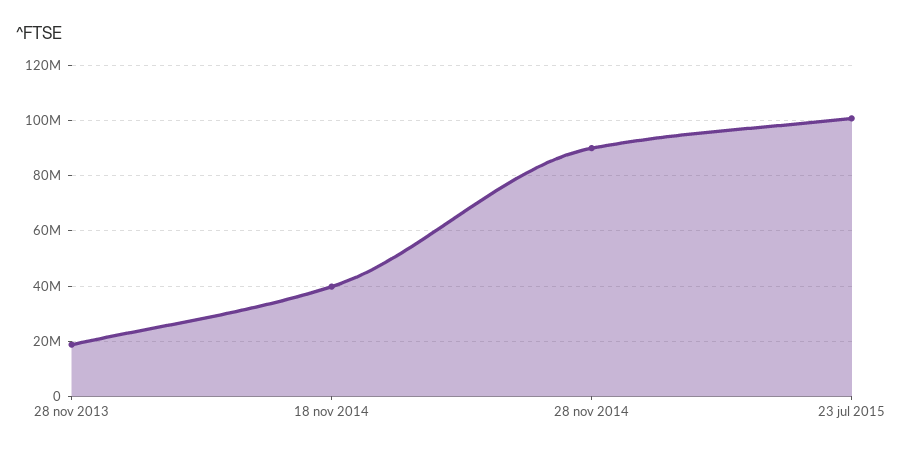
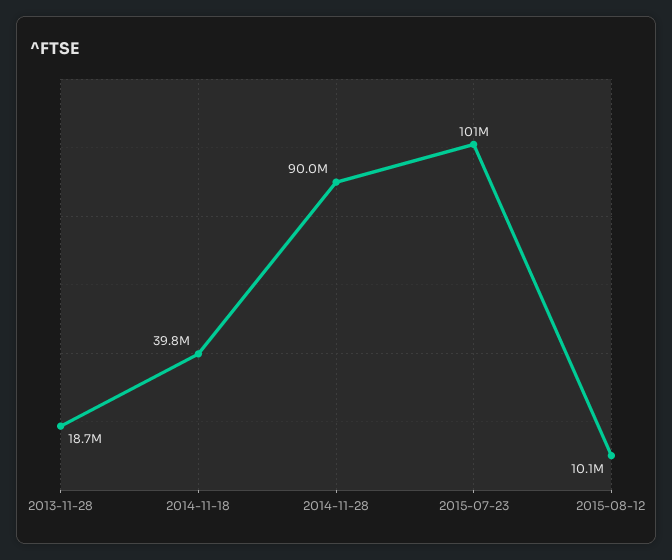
2015-08-12: none -> 10100000

